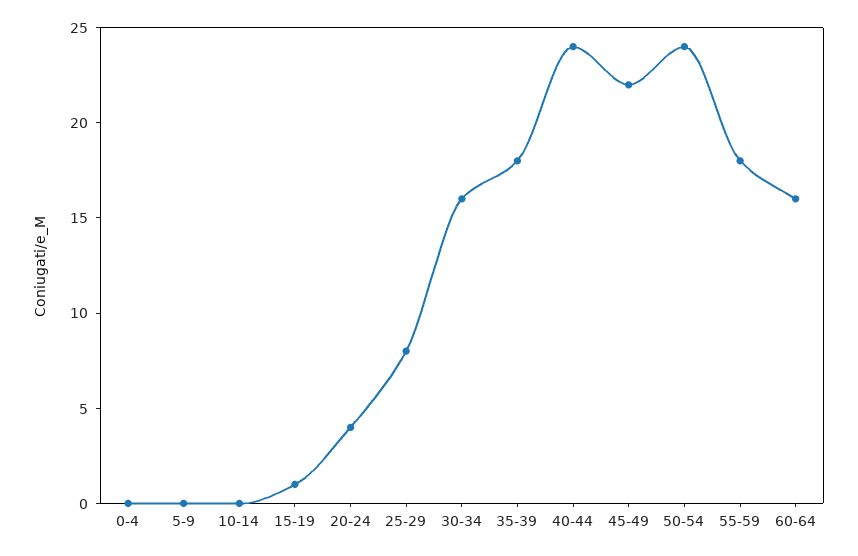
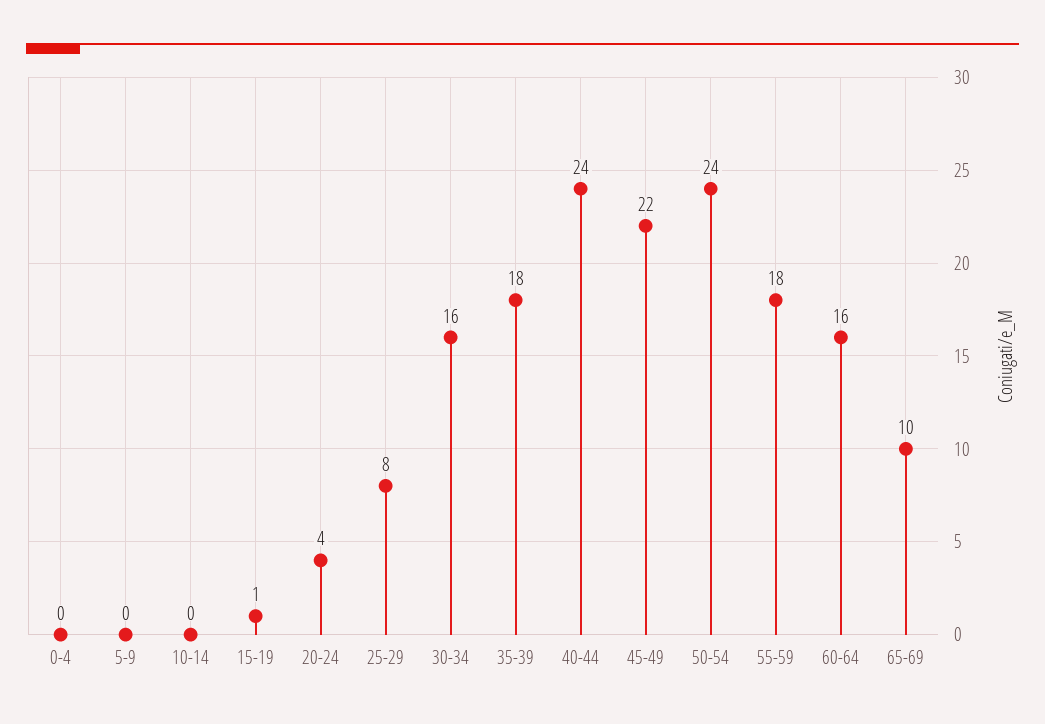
65-69: none -> 10

